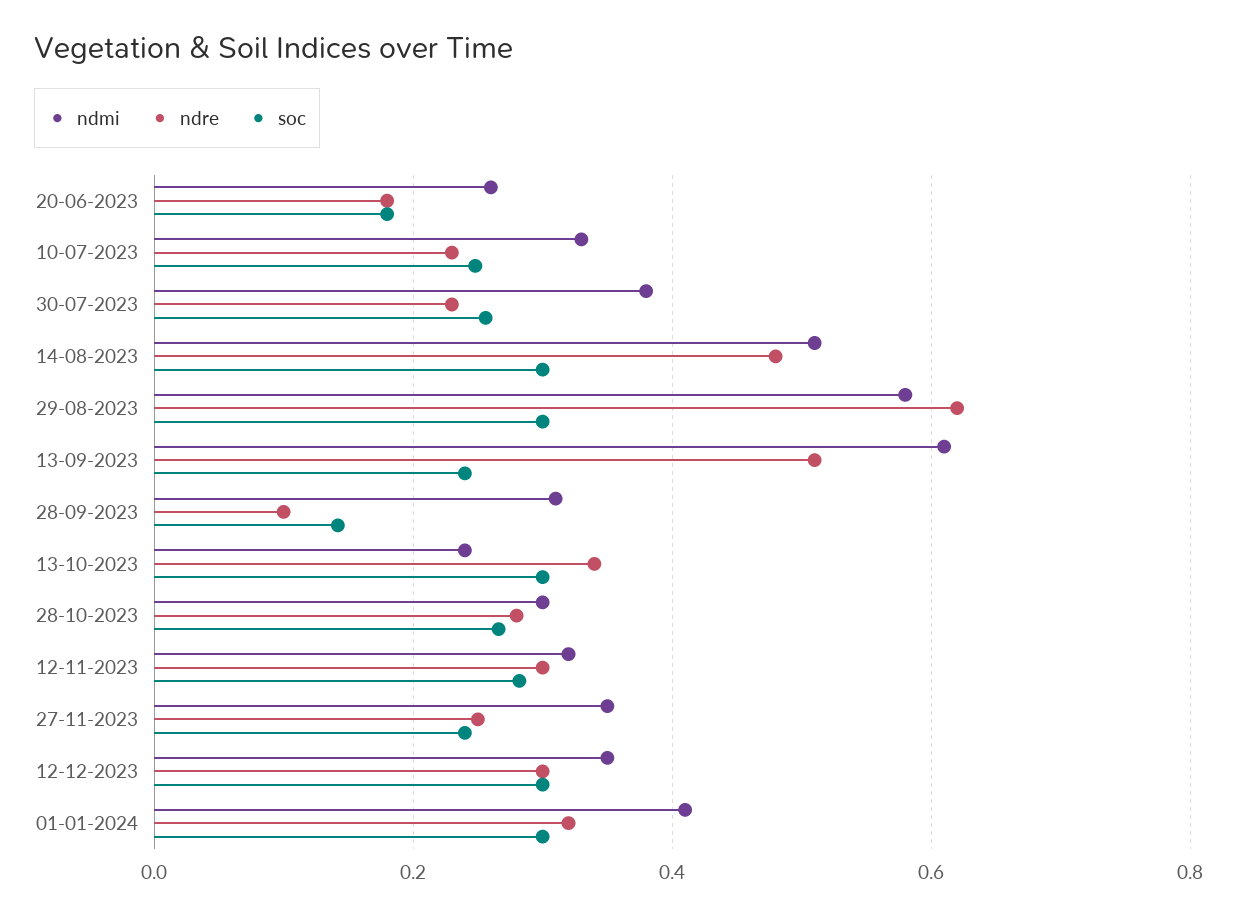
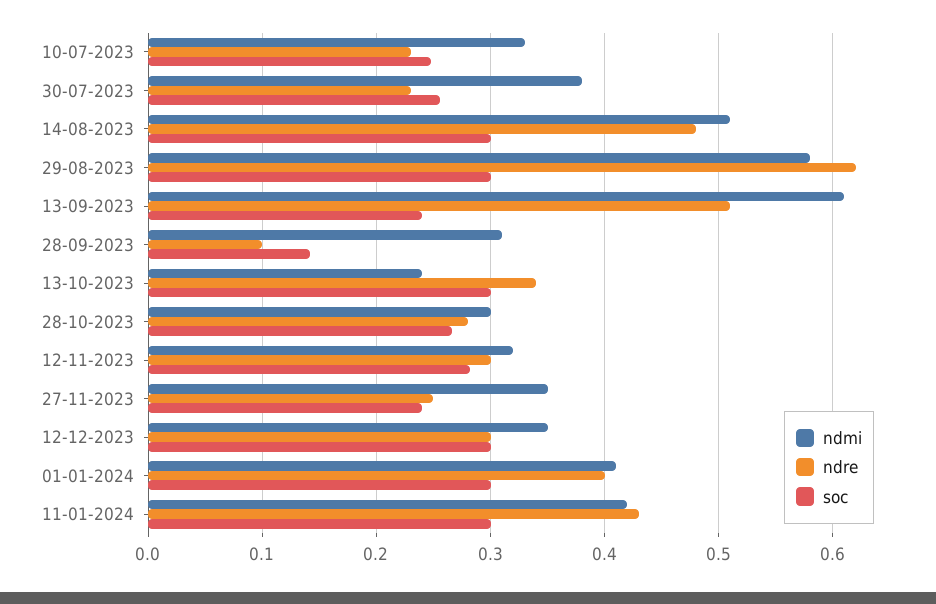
ndmi, 20-06-2023: 0.26 -> none
ndre, 20-06-2023: 0.18 -> none
soc, 20-06-2023: 0.18 -> none
ndre, 01-01-2024: 0.32 -> 0.4
ndmi, 11-01-2024: none -> 0.42
ndre, 11-01-2024: none -> 0.43
soc, 11-01-2024: none -> 0.3

